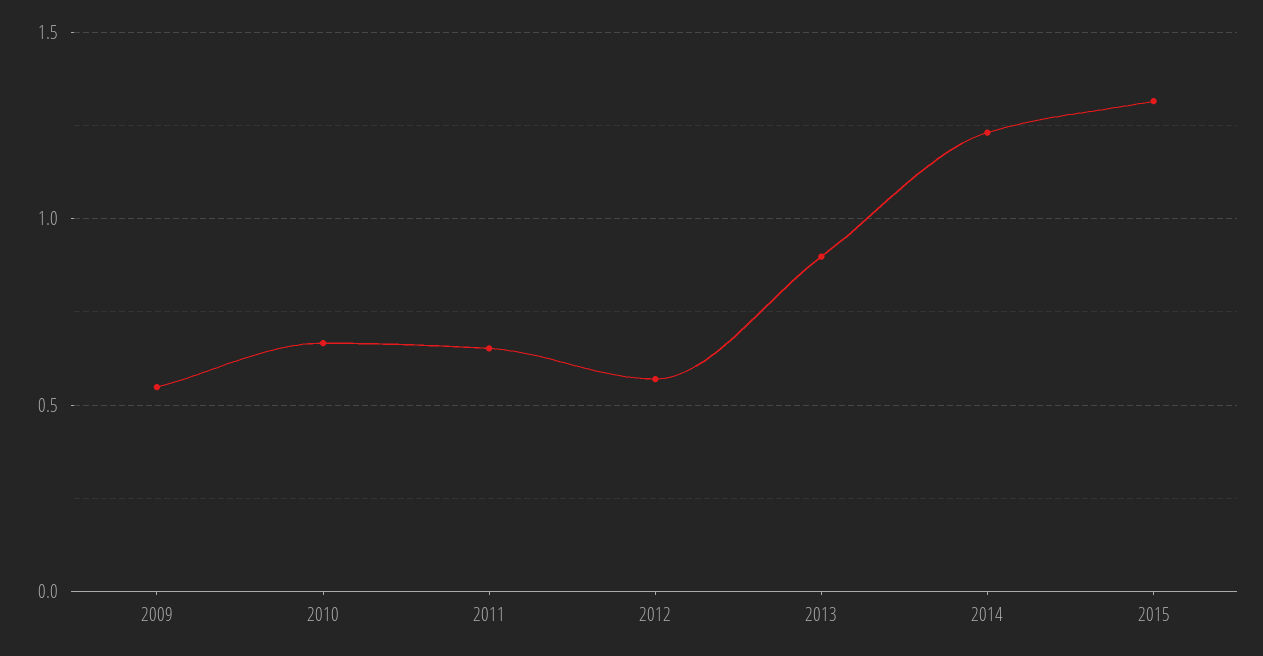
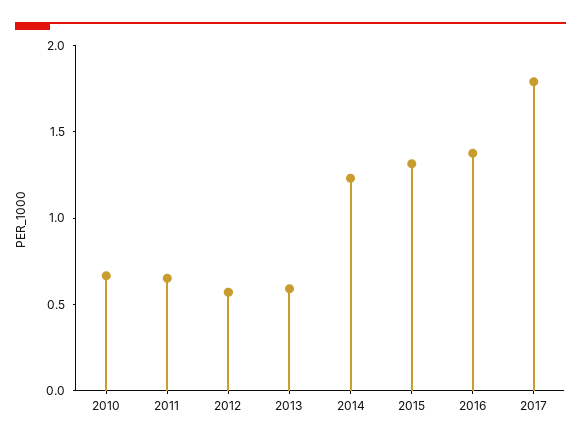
2009: 0.55 -> none
2013: 0.9 -> 0.6
2016: none -> 1.4
2017: none -> 1.8

